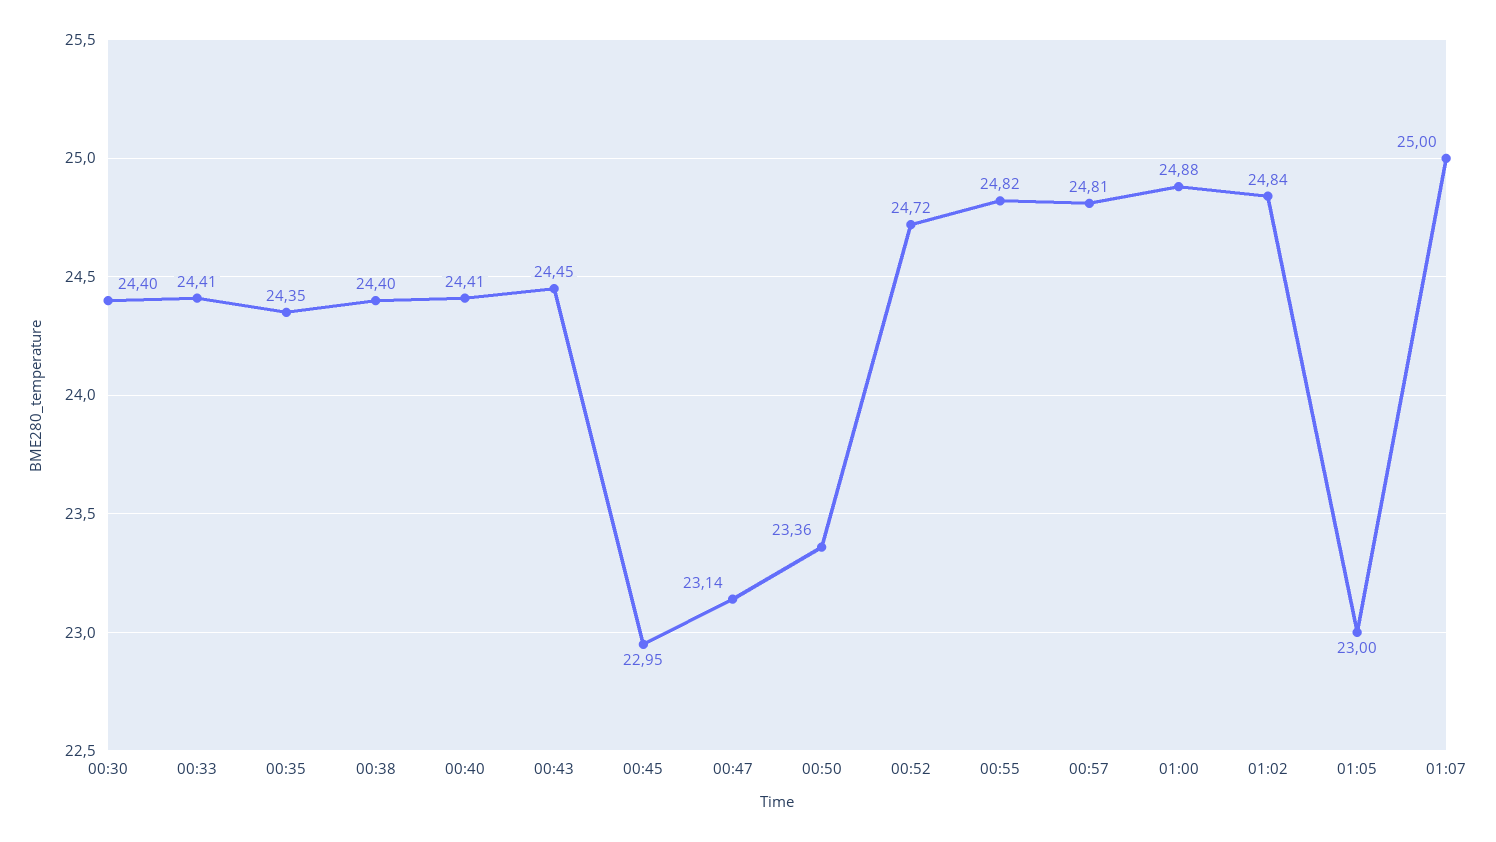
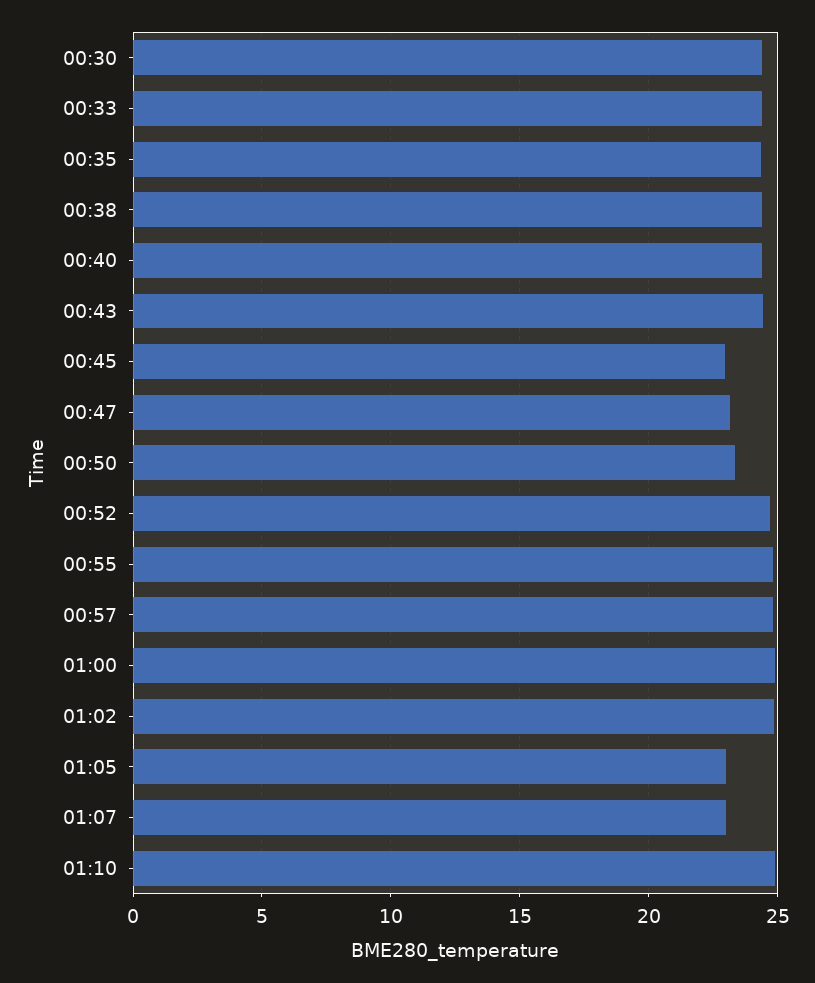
01:07: 25 -> 23
01:10: none -> 25

